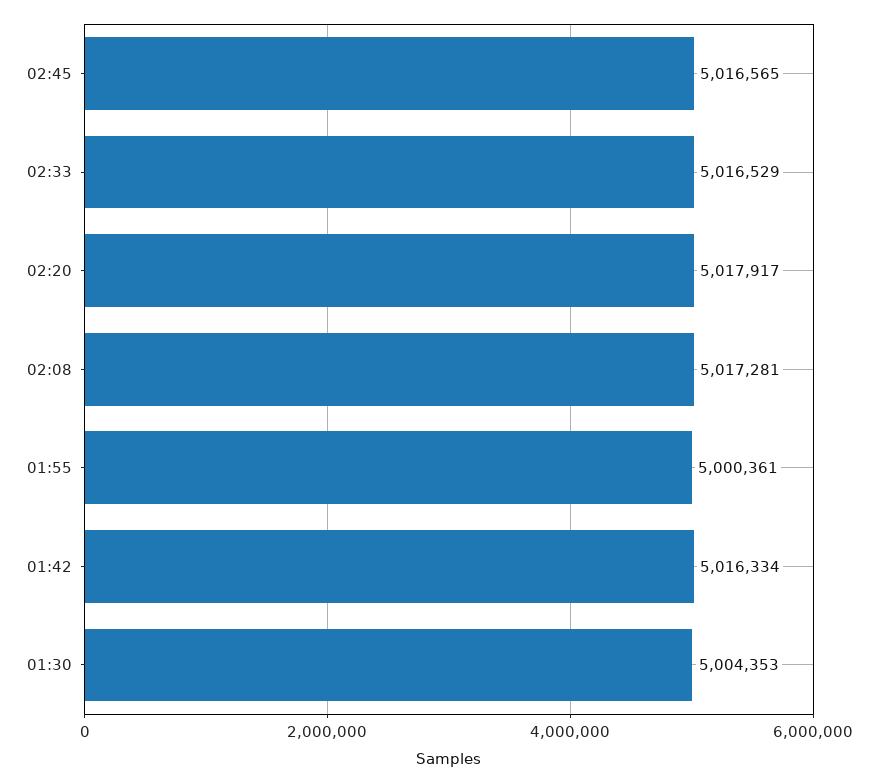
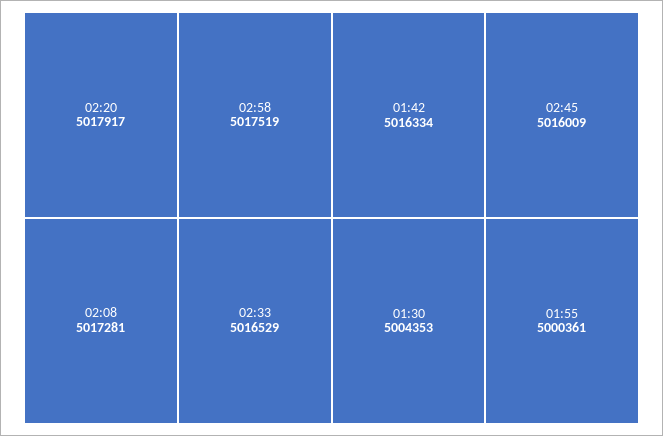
02:45: 5016565 -> 5016009
02:58: none -> 5017519

